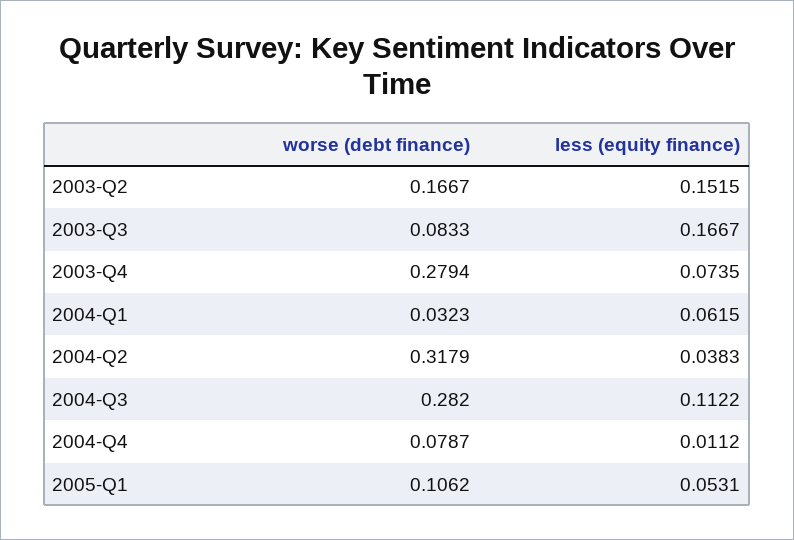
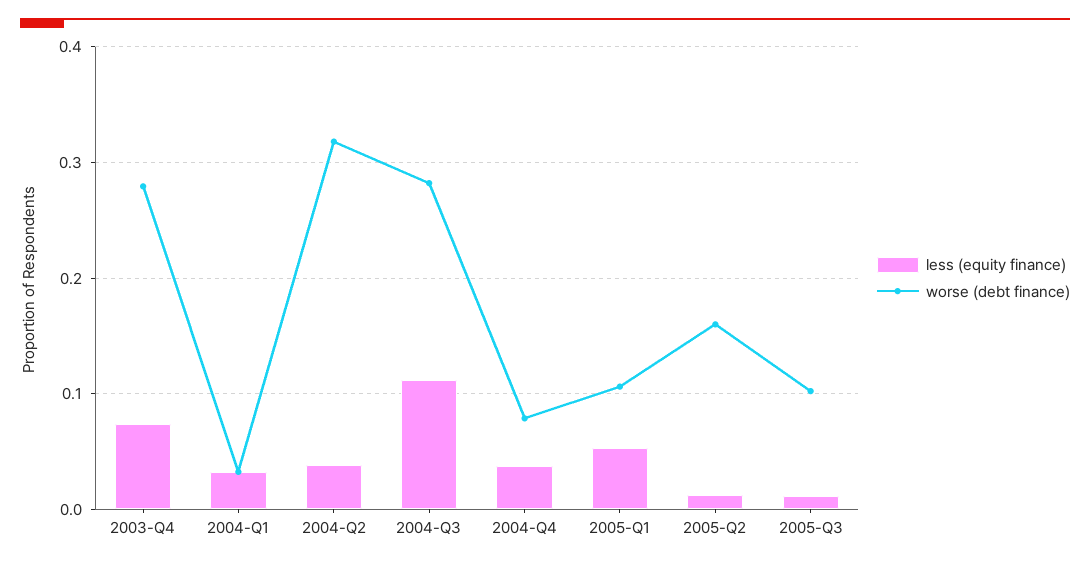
worse (debt finance), 2003-Q2: 0.1667 -> none
less (equity finance), 2003-Q2: 0.1515 -> none
worse (debt finance), 2003-Q3: 0.0833 -> none
less (equity finance), 2003-Q3: 0.1667 -> none
less (equity finance), 2004-Q1: 0.0615 -> 0.03
less (equity finance), 2004-Q4: 0.0112 -> 0.04
less (equity finance), 2005-Q2: none -> 0.01
worse (debt finance), 2005-Q2: none -> 0.16
less (equity finance), 2005-Q3: none -> 0.01
worse (debt finance), 2005-Q3: none -> 0.1

